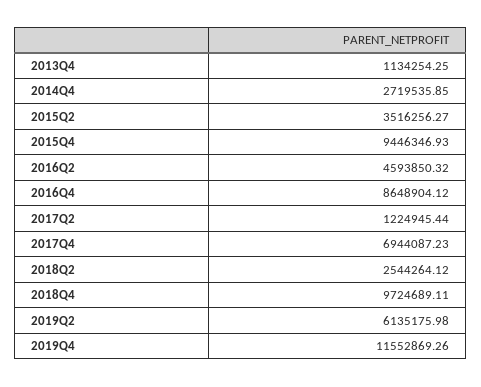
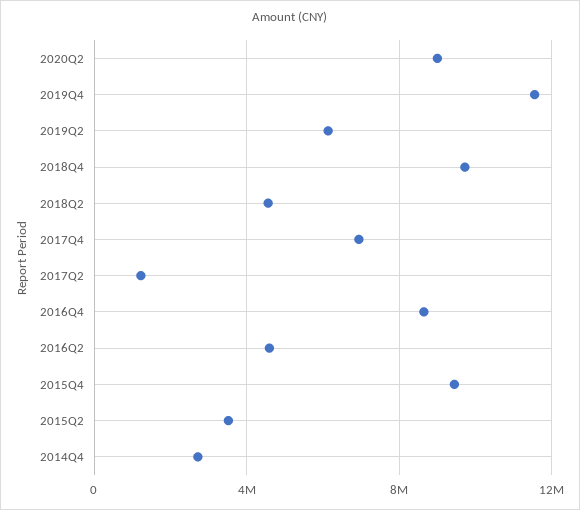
2013Q4: 1134254.25 -> none
2018Q2: 2544264.12 -> 4500000
2020Q2: none -> 9000000

